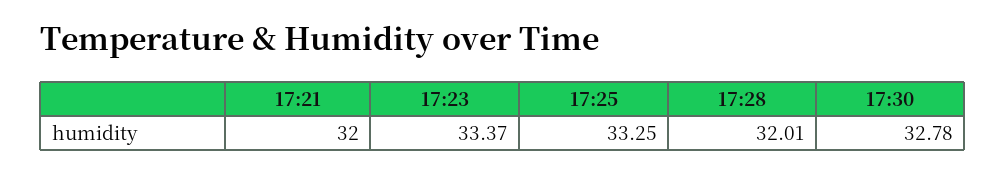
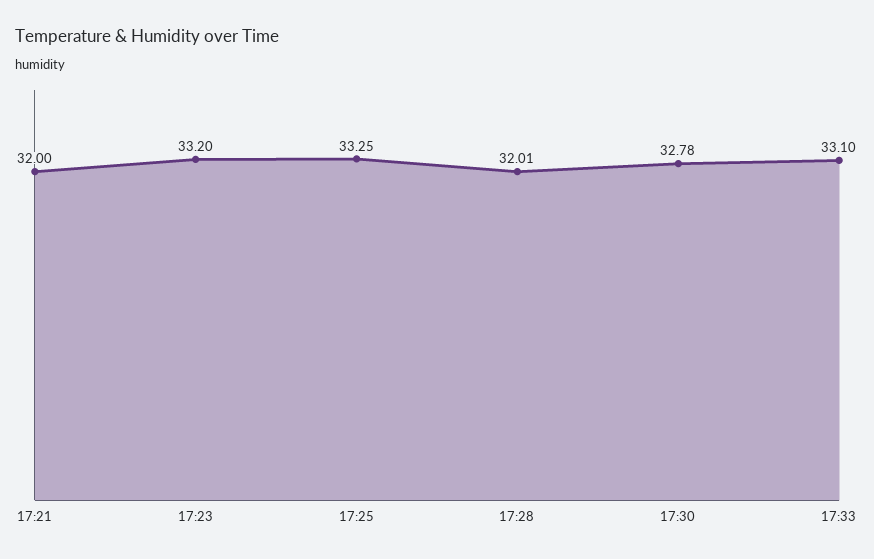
17:23: 33.37 -> 33.2
17:33: none -> 33.1

